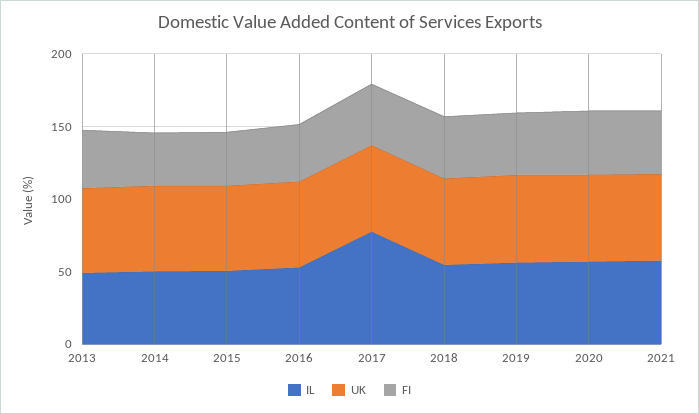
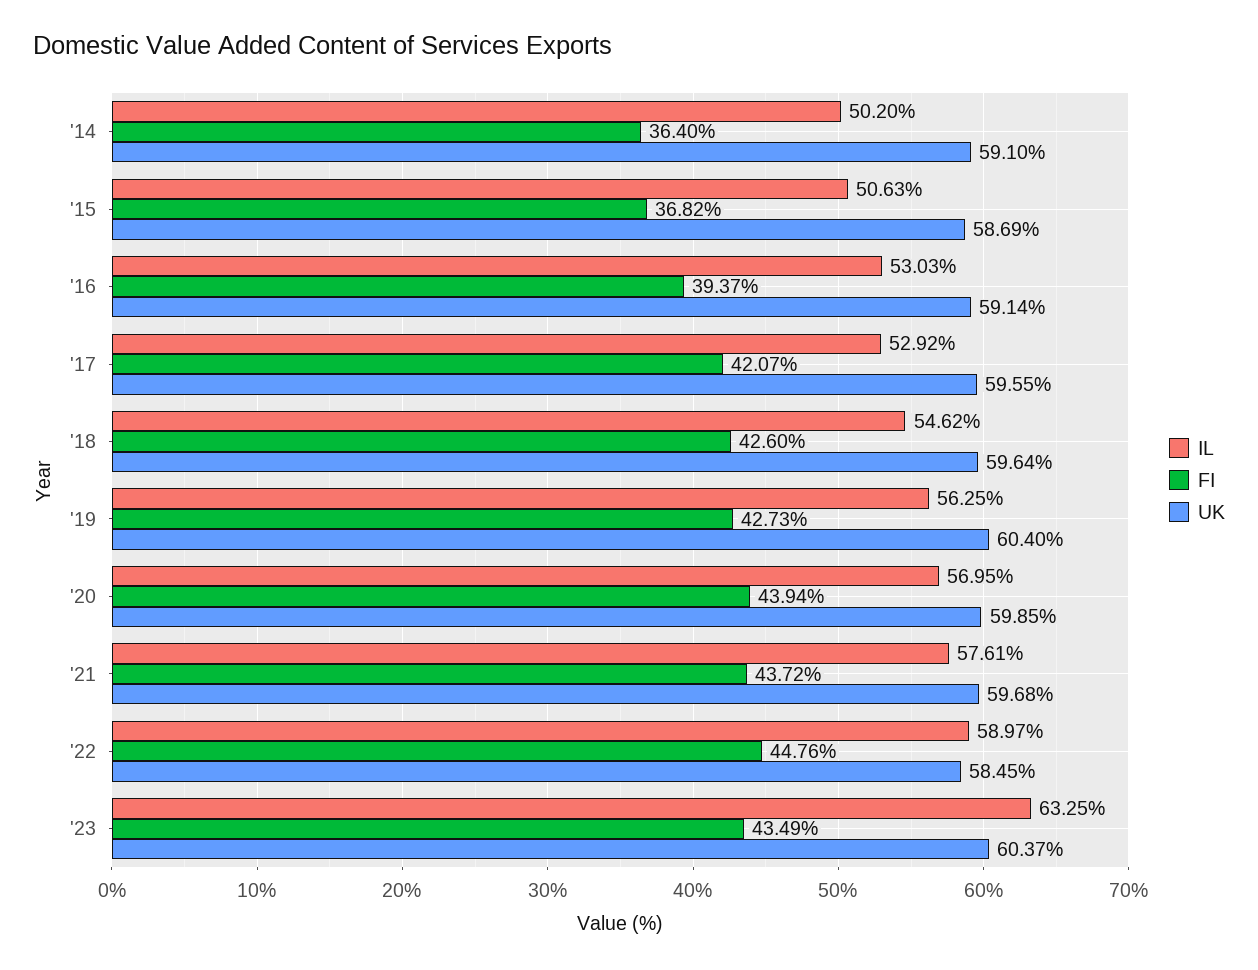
IL, 2013: 50 -> none
UK, 2013: 60 -> none
FI, 2013: 40 -> none
IL, 2017: 80 -> 52.92
IL, '22: none -> 58.97
FI, '22: none -> 44.76
UK, '22: none -> 58.45
IL, '23: none -> 63.25
FI, '23: none -> 43.49
UK, '23: none -> 60.37

